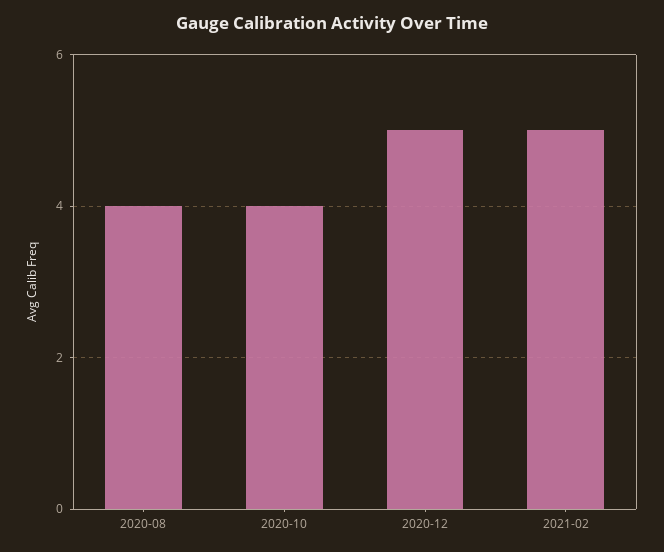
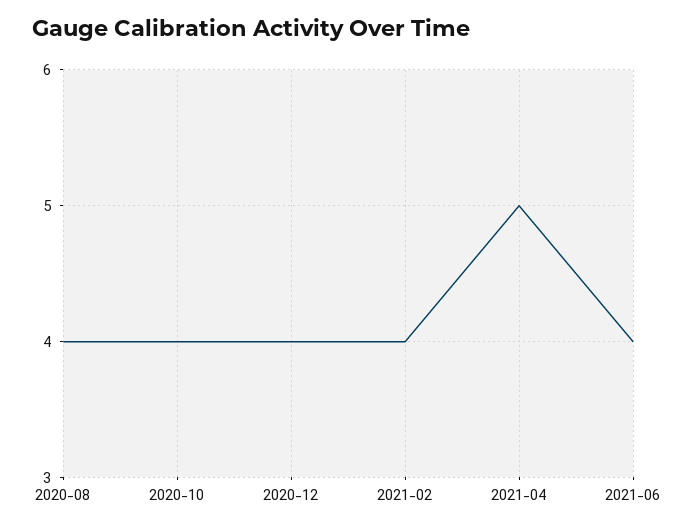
2020-12: 5 -> 4
2021-02: 5 -> 4
2021-04: none -> 5
2021-06: none -> 4

